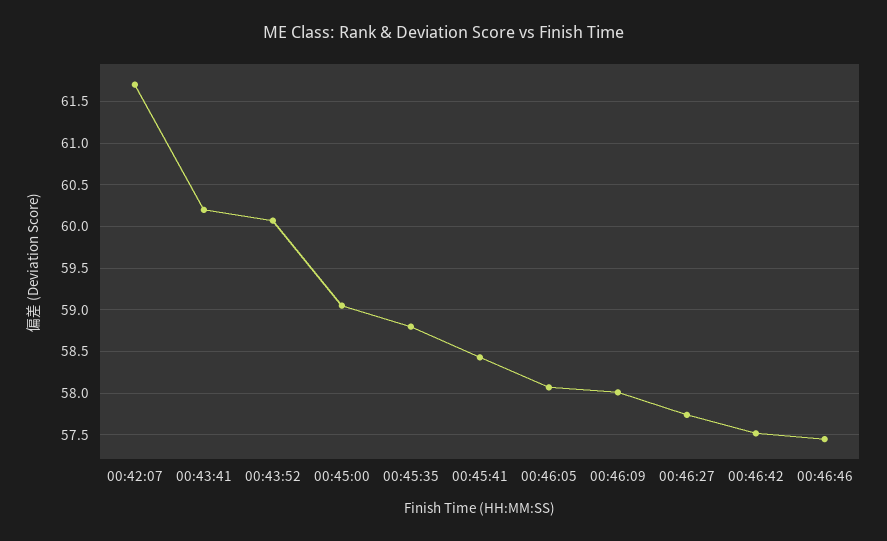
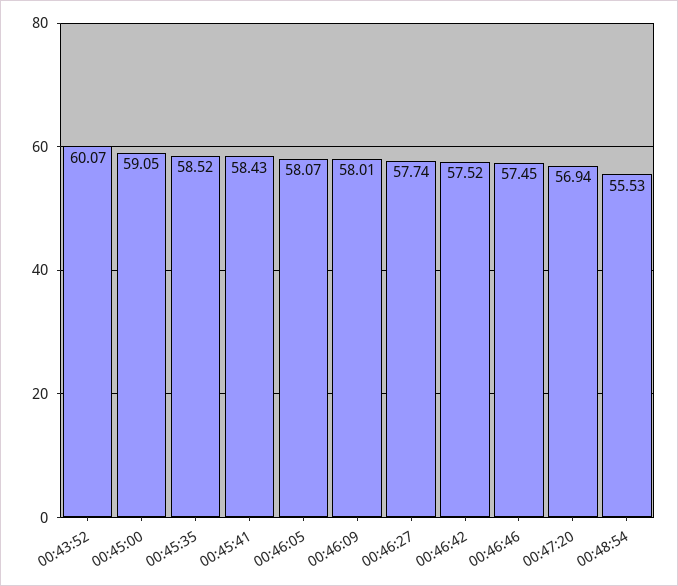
00:42:07: 61.7 -> none
00:43:41: 60.2 -> none
00:45:35: 58.8 -> 58.52
00:47:20: none -> 56.94
00:48:54: none -> 55.53

